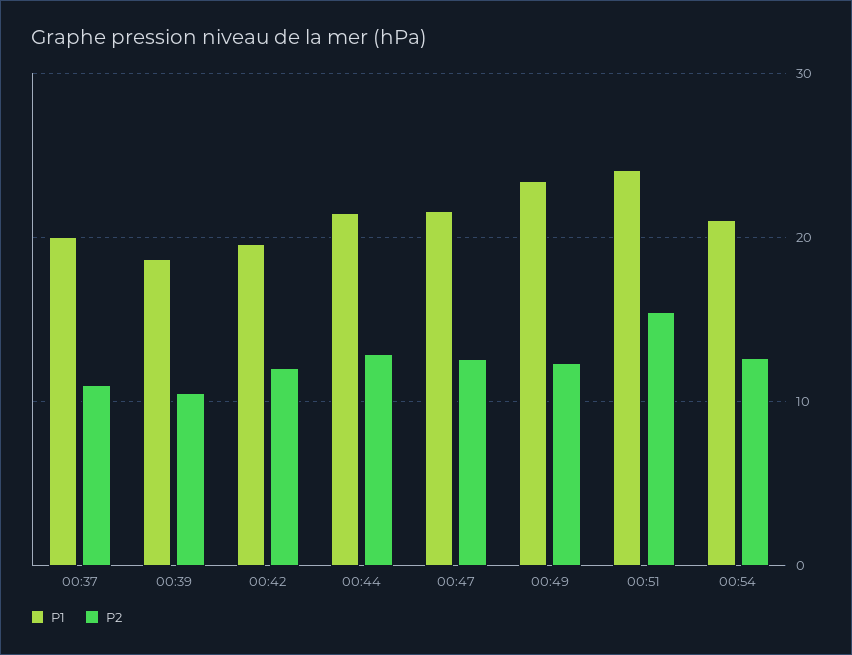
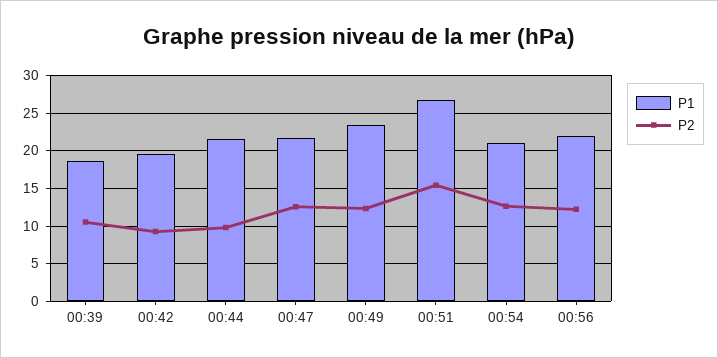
P1, 00:37: 20 -> none
P2, 00:37: 11 -> none
P2, 00:42: 12 -> 9
P2, 00:44: 13 -> 10
P1, 00:51: 24 -> 27
P1, 00:56: none -> 22
P2, 00:56: none -> 12

